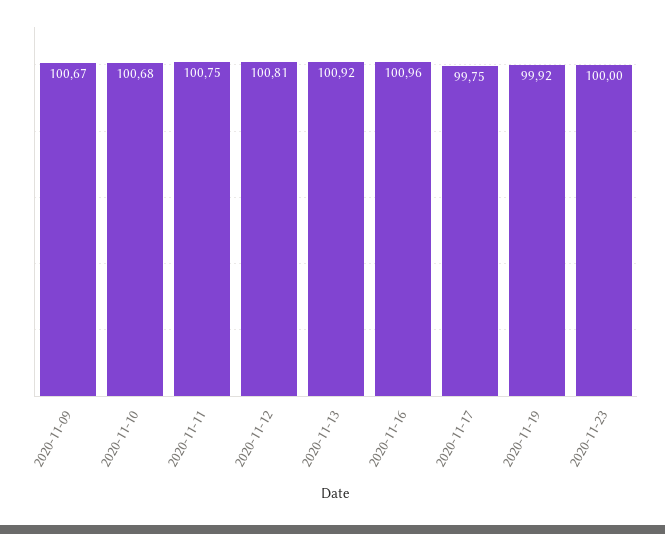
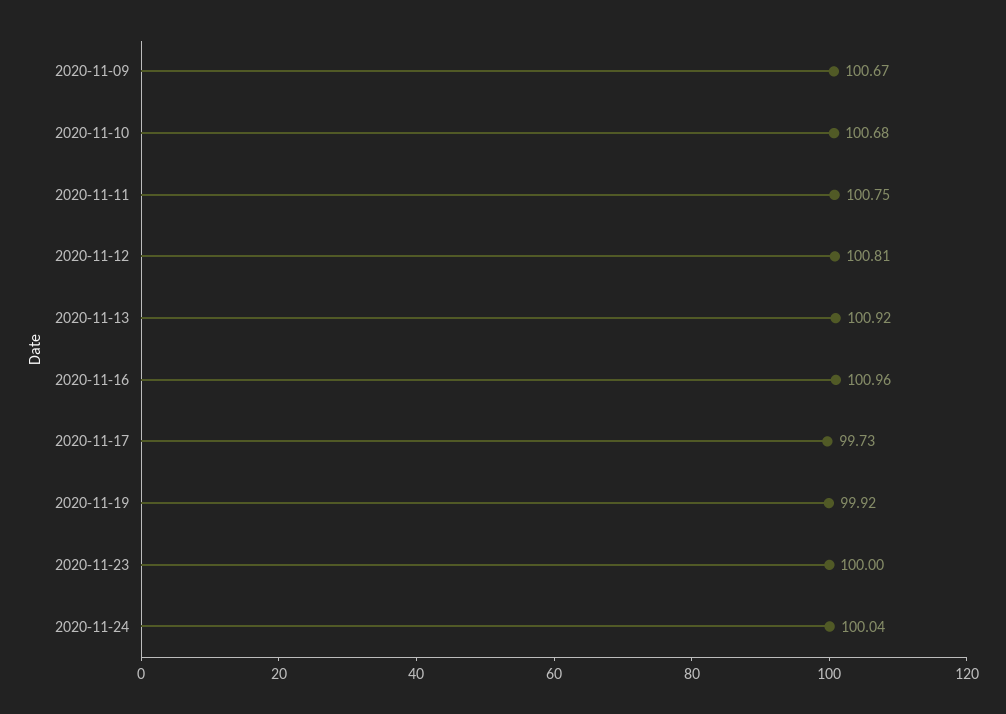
2020-11-17: 99.75 -> 99.73
2020-11-24: none -> 100.04

